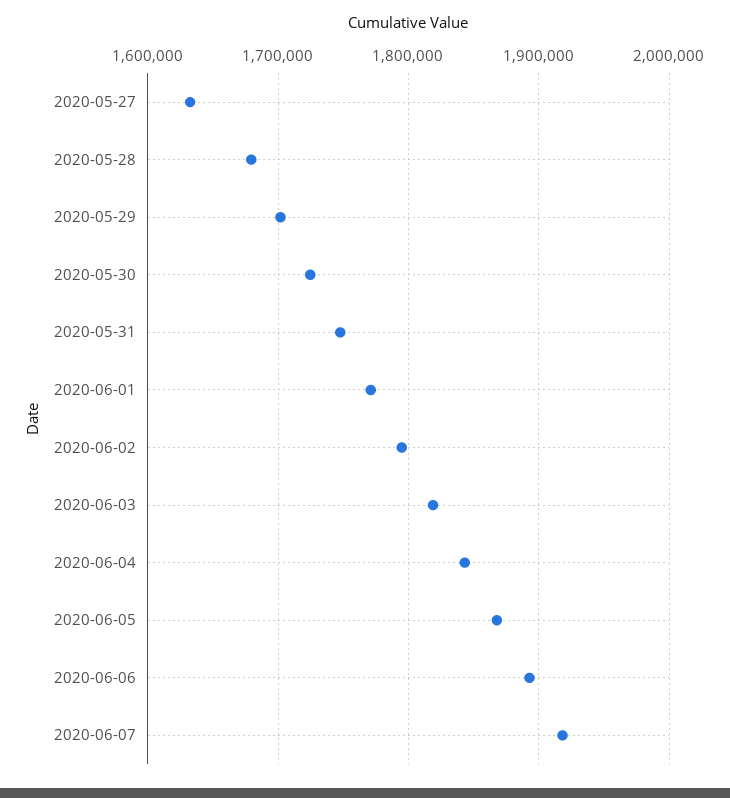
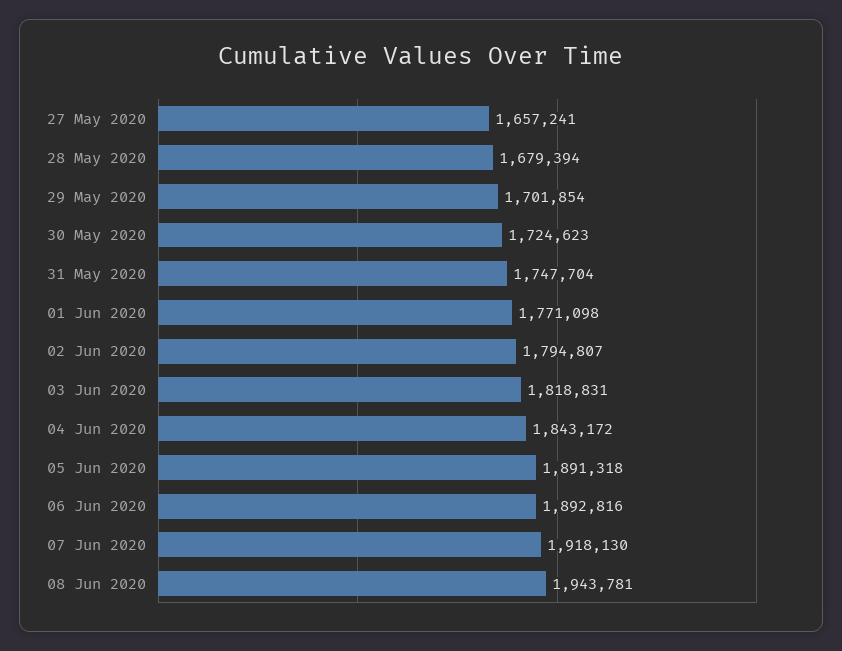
2020-05-27: 1630000 -> 1657241
2020-06-05: 1870000 -> 1891318
08 Jun 2020: none -> 1943781

